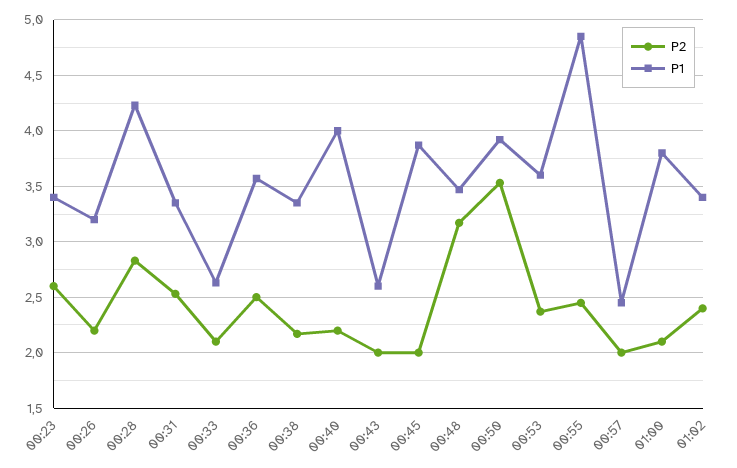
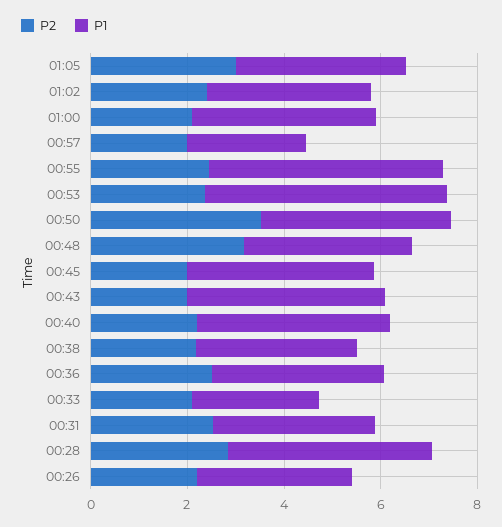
P2, 00:23: 2.6 -> none
P1, 00:23: 3.4 -> none
P1, 00:43: 2.6 -> 4
P1, 00:53: 3.6 -> 5
P2, 01:05: none -> 3
P1, 01:05: none -> 3.5

